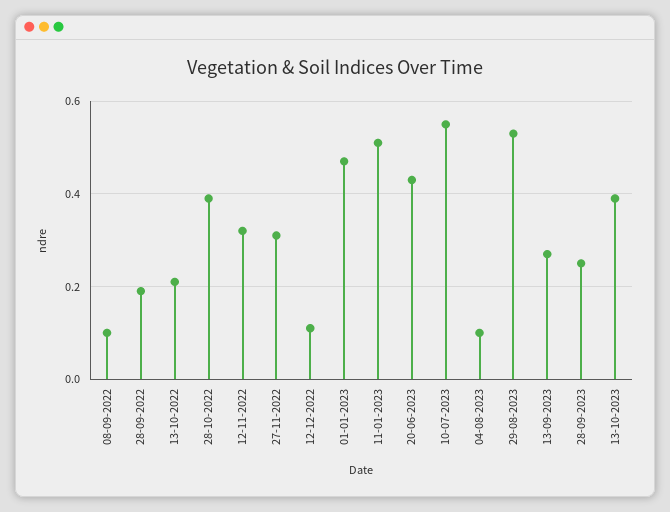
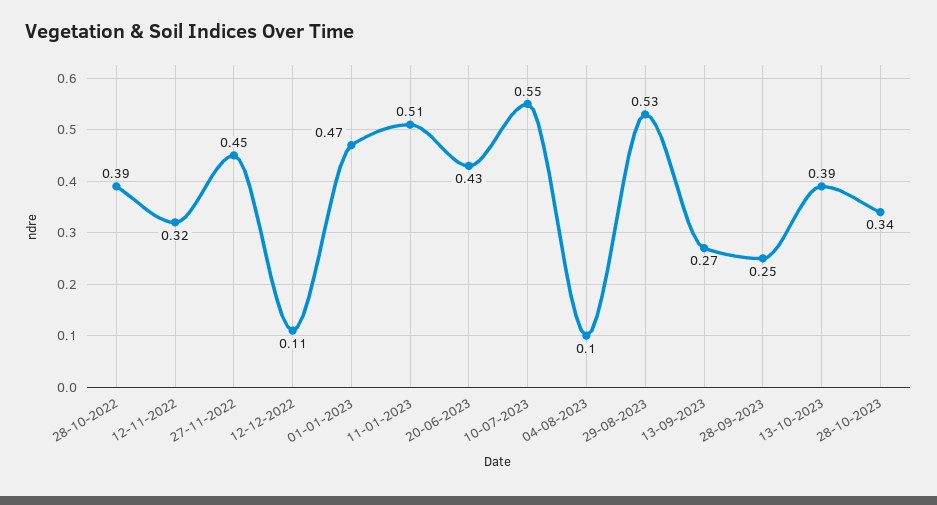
08-09-2022: 0.1 -> none
28-09-2022: 0.2 -> none
13-10-2022: 0.2 -> none
27-11-2022: 0.3 -> 0.45
28-10-2023: none -> 0.34

